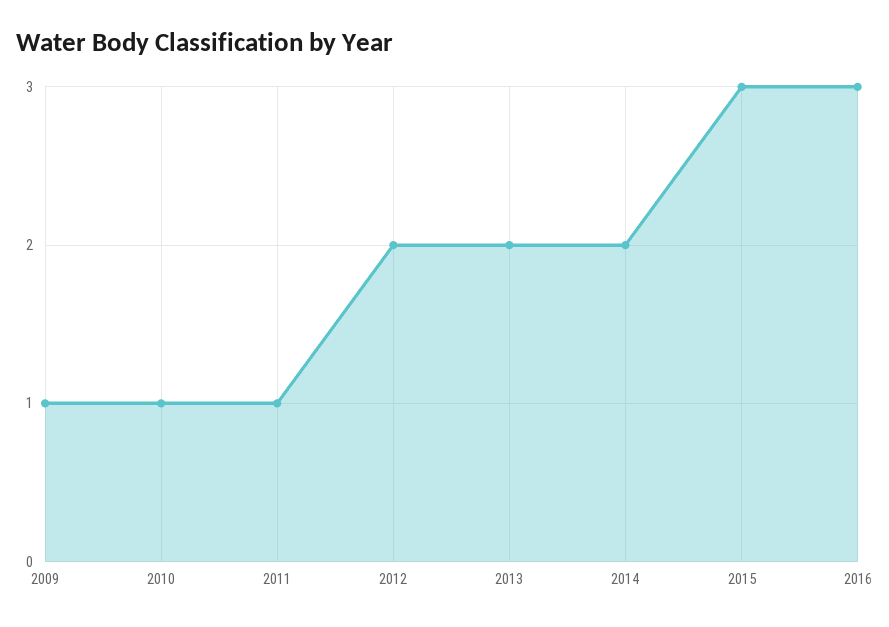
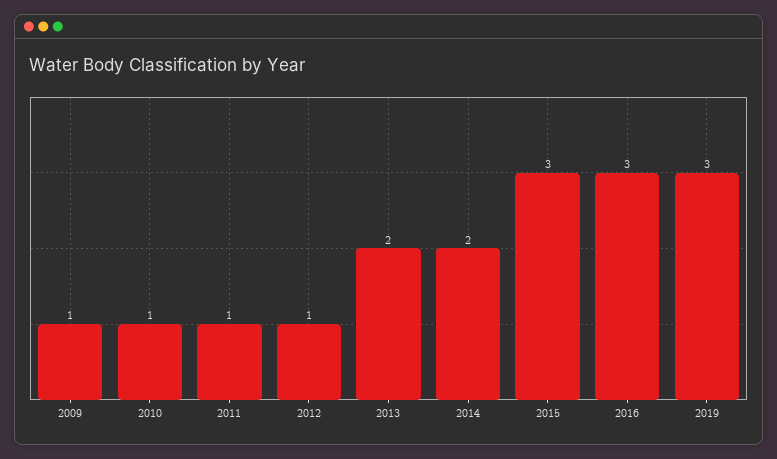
2012: 2 -> 1
2019: none -> 3

